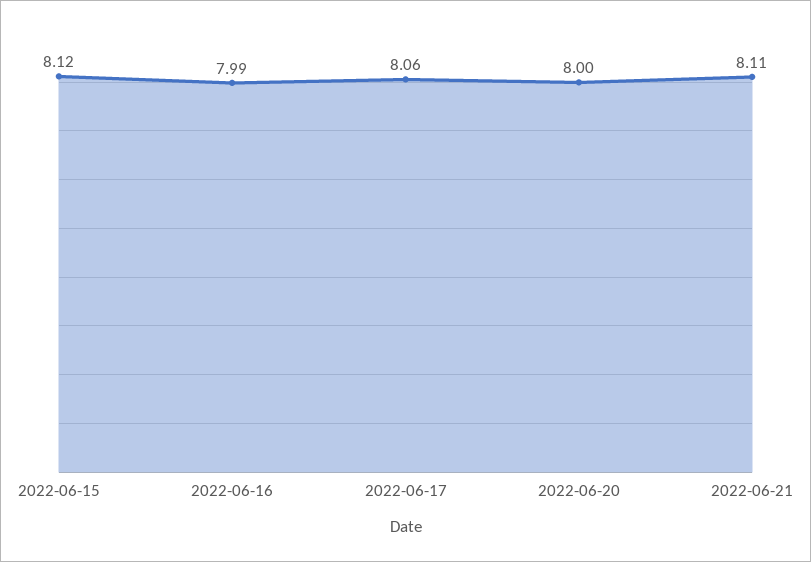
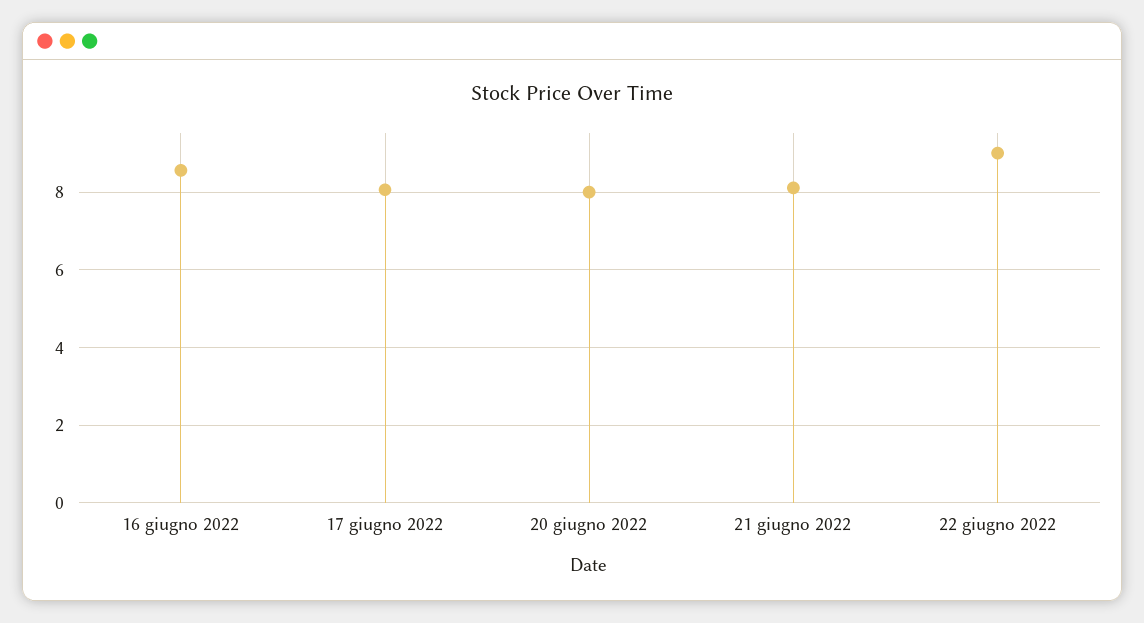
2022-06-15: 8.12 -> none
2022-06-16: 7.99 -> 8.6
22 giugno 2022: none -> 9

